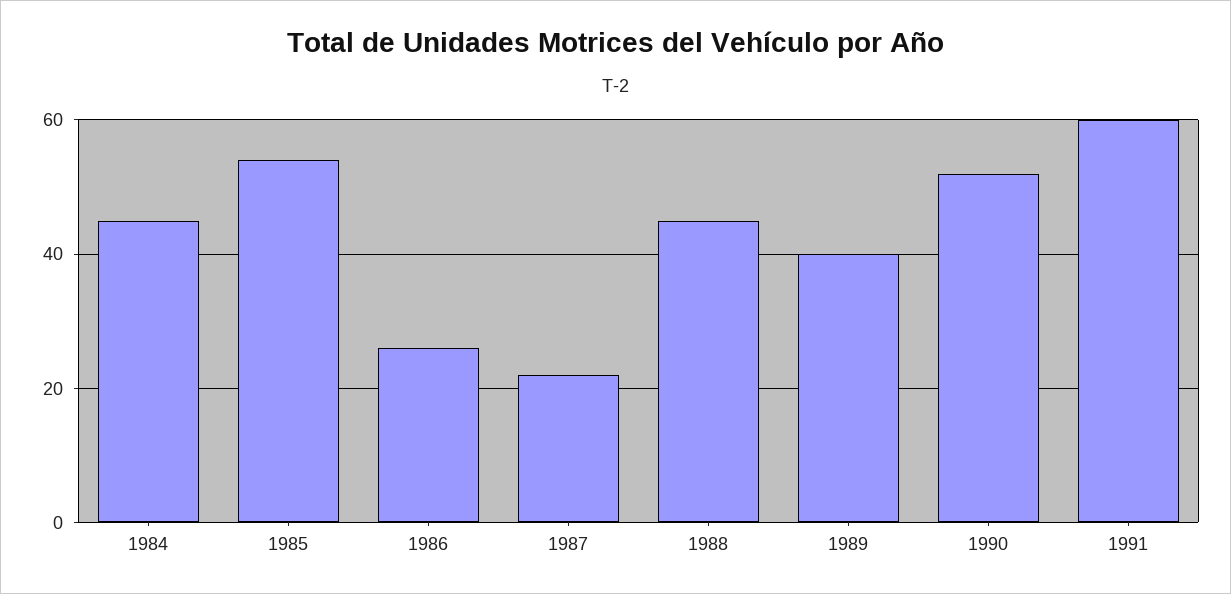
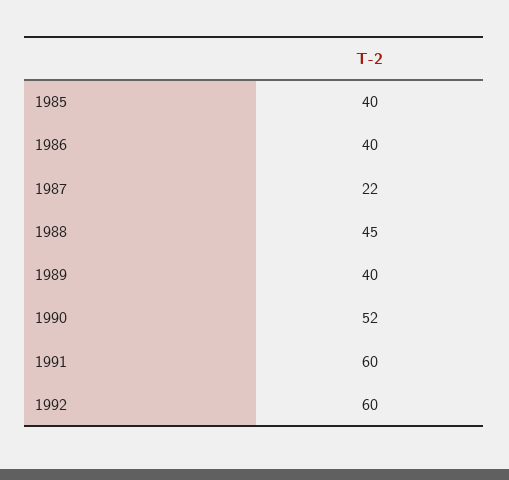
1984: 45 -> none
1985: 55 -> 40
1986: 25 -> 40
1992: none -> 60

